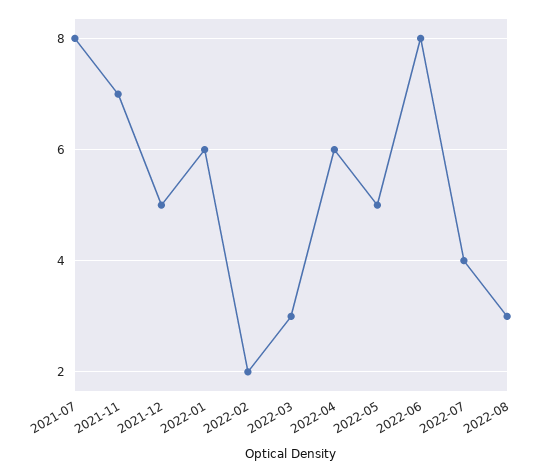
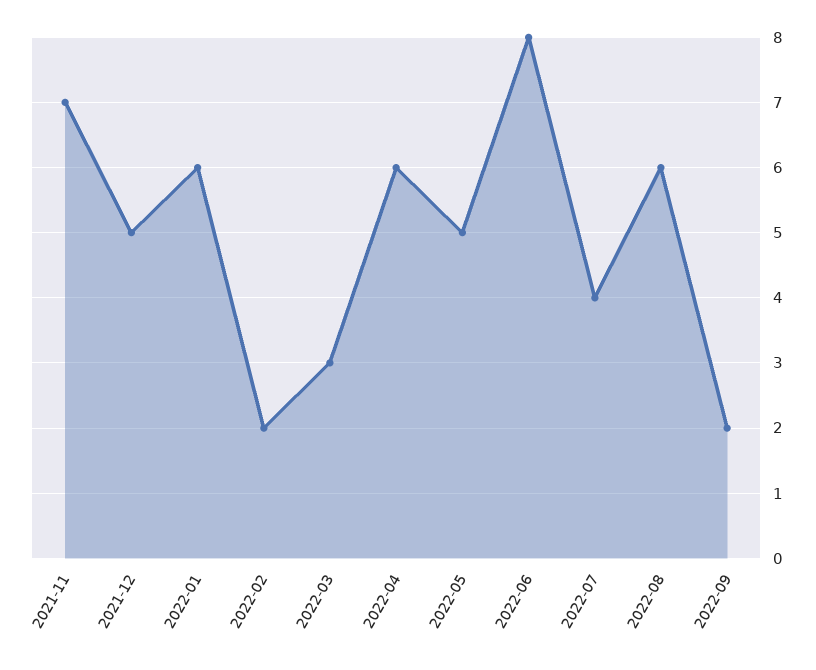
2021-07: 8 -> none
2022-08: 3 -> 6
2022-09: none -> 2

